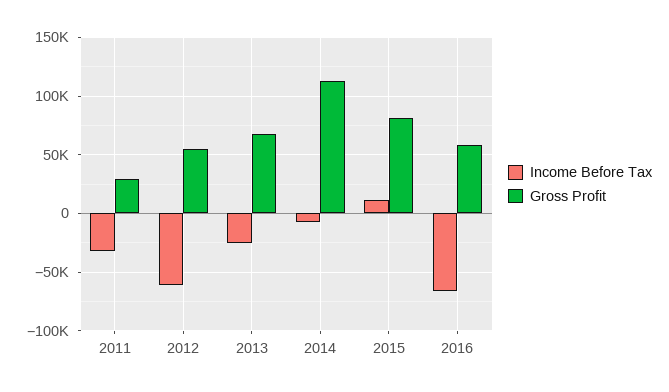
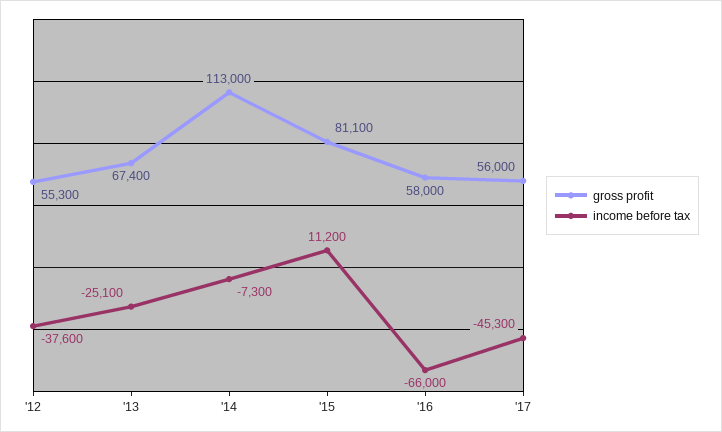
Income Before Tax, 2011: -30000 -> none
Gross Profit, 2011: 30000 -> none
Income Before Tax, 2012: -60000 -> -37600
Gross Profit, '17: none -> 56000
Income Before Tax, '17: none -> -45300

